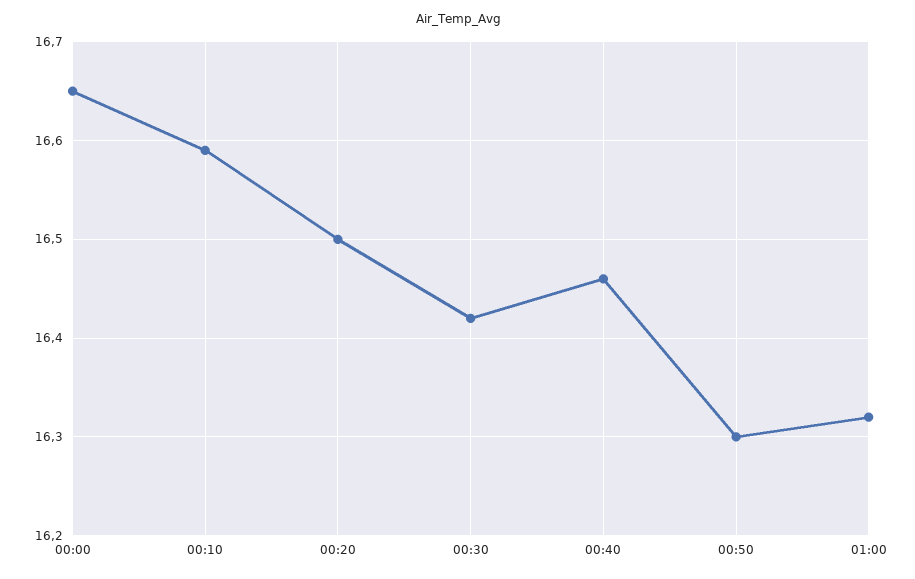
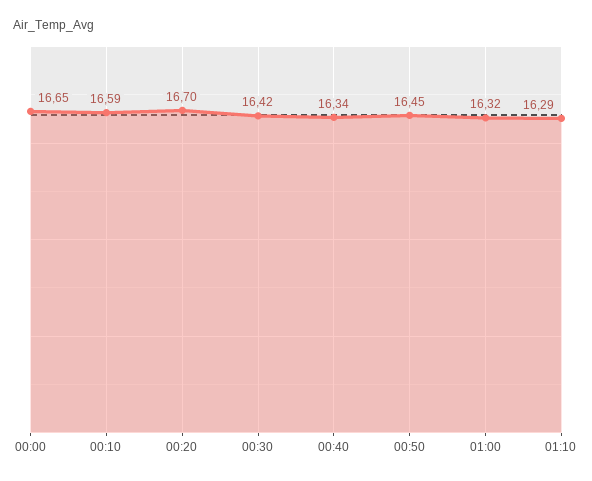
00:20: 16.5 -> 16.7
00:40: 16.46 -> 16.34
00:50: 16.3 -> 16.45
01:10: none -> 16.29

